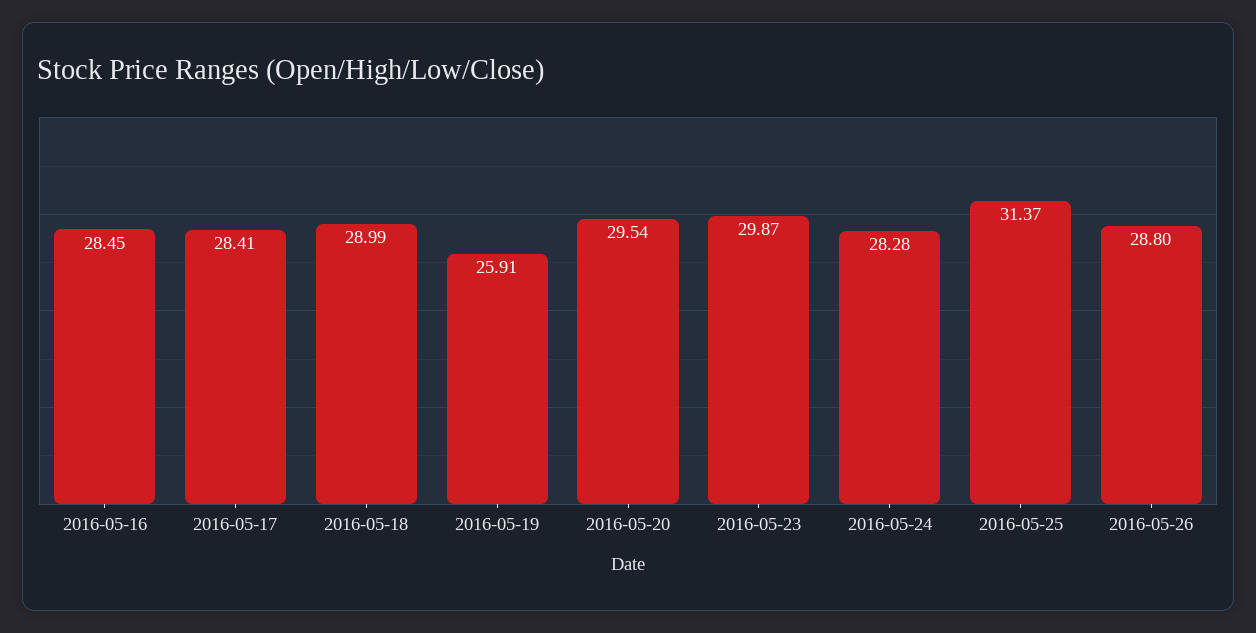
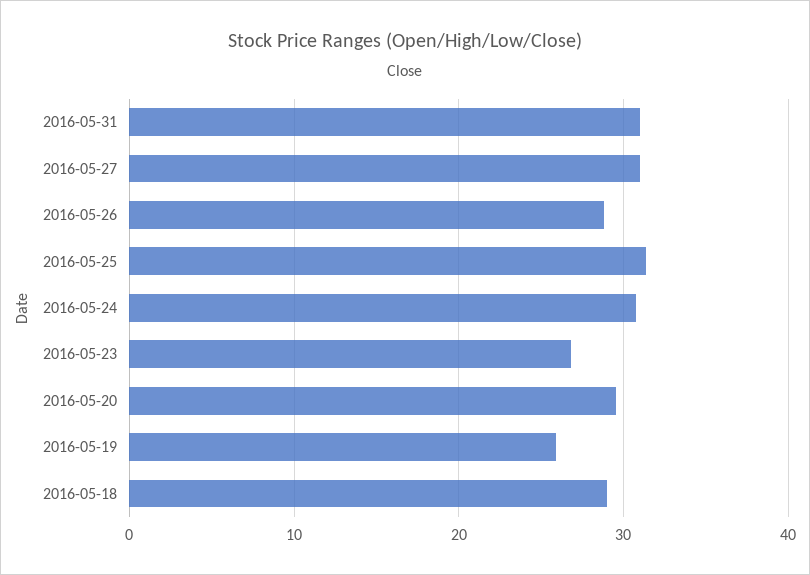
2016-05-16: 28.45 -> none
2016-05-17: 28.41 -> none
2016-05-23: 29.87 -> 27
2016-05-24: 28.28 -> 31
2016-05-31: none -> 31
2016-05-27: none -> 31

